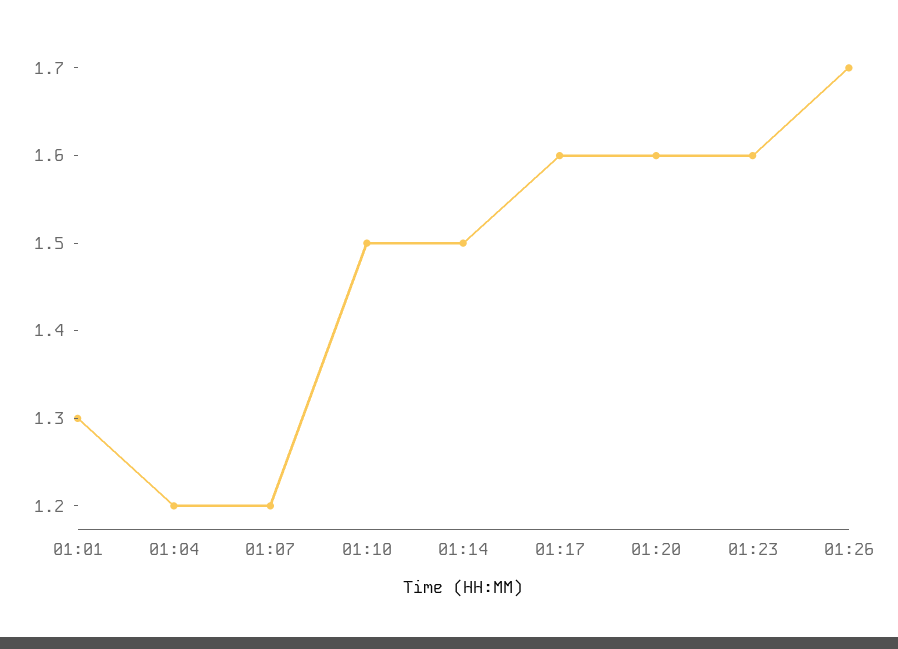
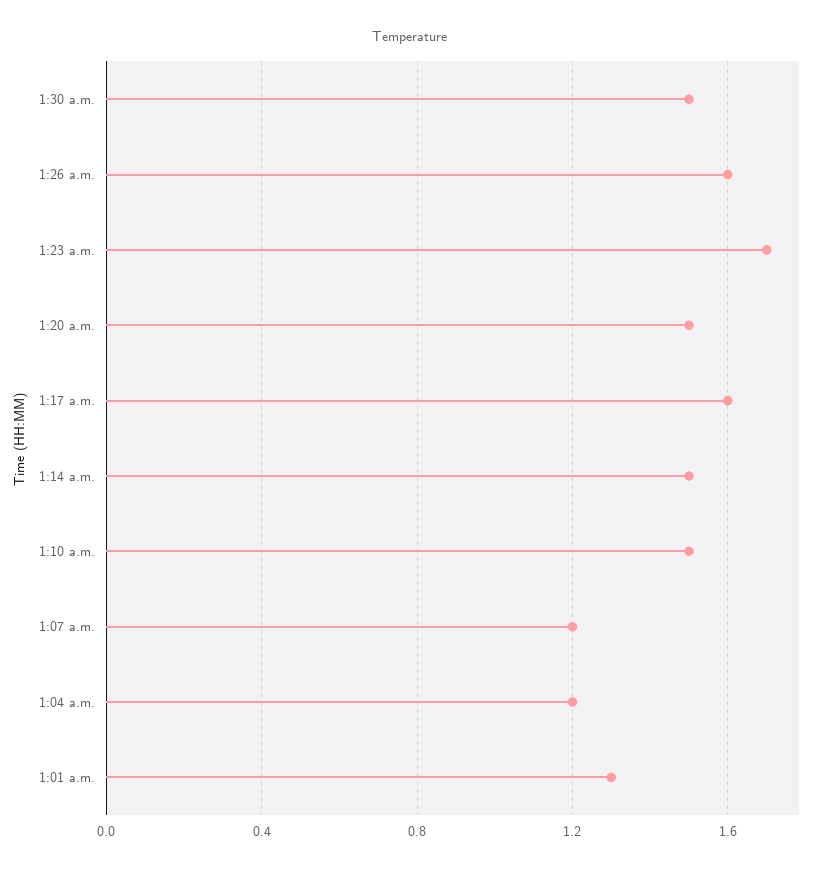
01:20: 1.6 -> 1.5
01:23: 1.6 -> 1.7
01:26: 1.7 -> 1.6
1:30 a.m.: none -> 1.5

